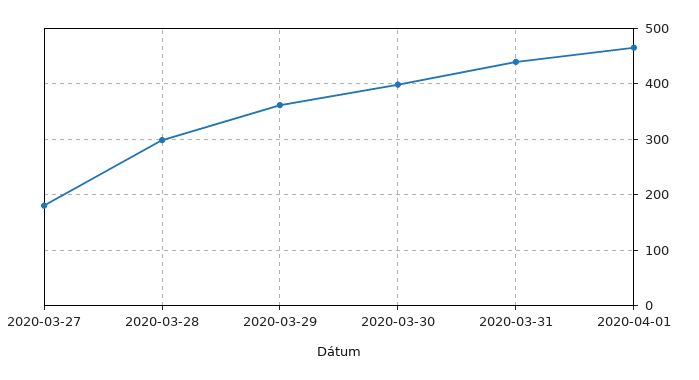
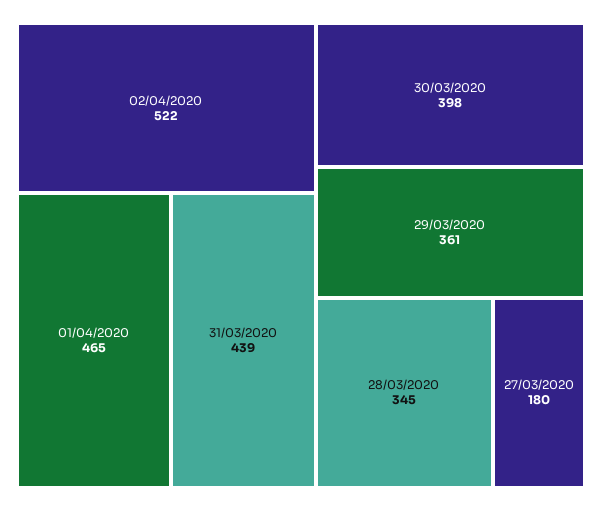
2020-03-28: 300 -> 345
02/04/2020: none -> 522

